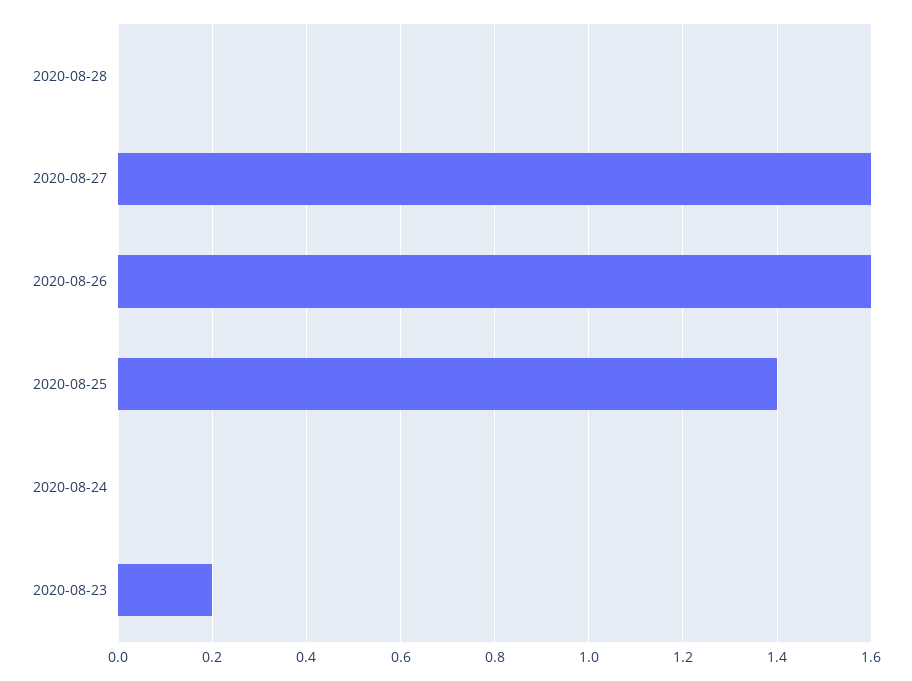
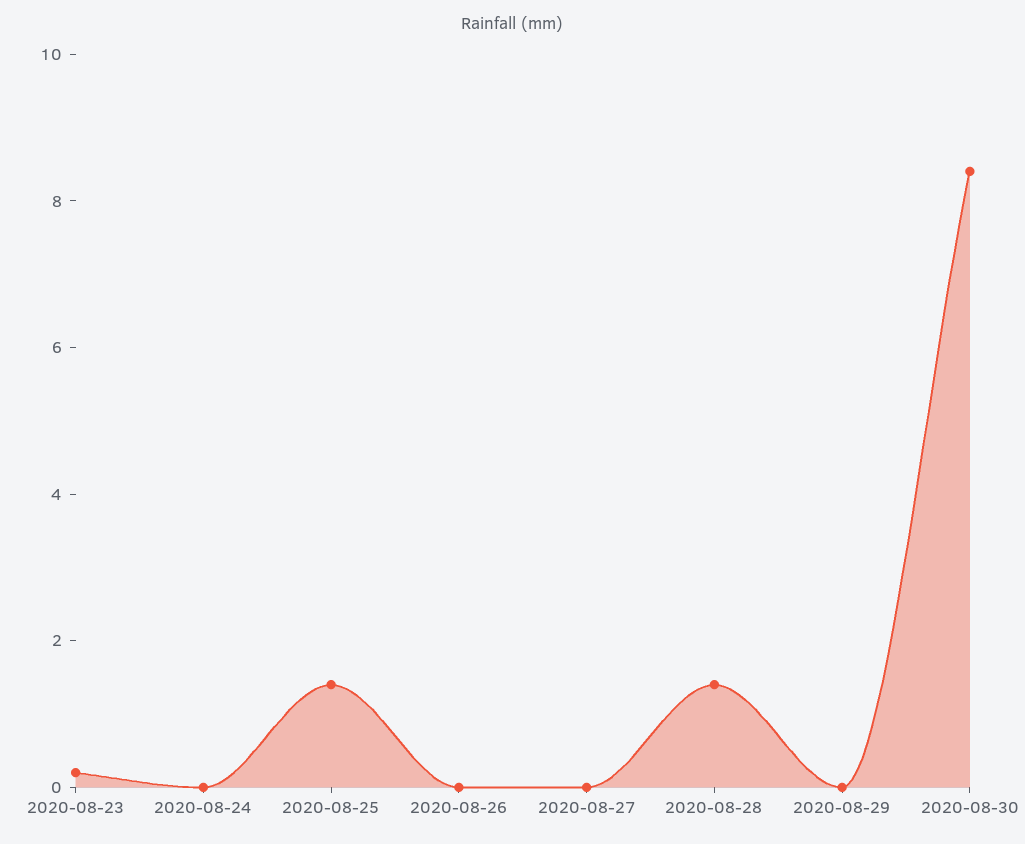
2020-08-28: 0 -> 1.5
2020-08-27: 1.6 -> 0
2020-08-26: 1.6 -> 0
2020-08-29: none -> 0
2020-08-30: none -> 8.5

